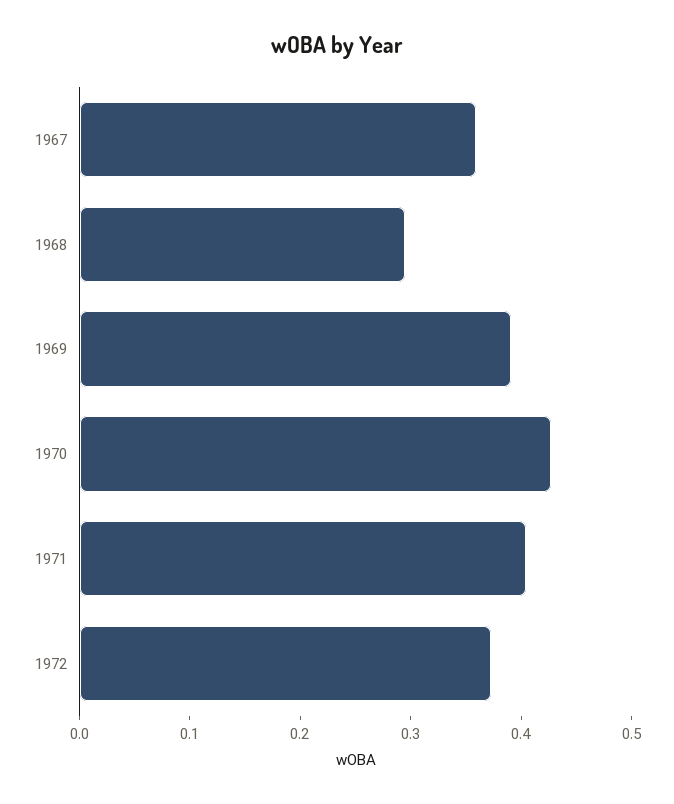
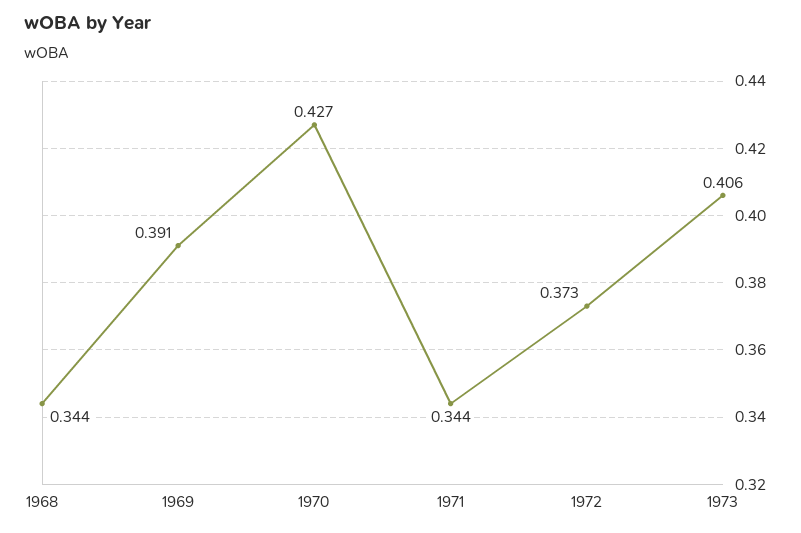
1967: 0.36 -> none
1968: 0.3 -> 0.344
1971: 0.4 -> 0.344
1973: none -> 0.406

